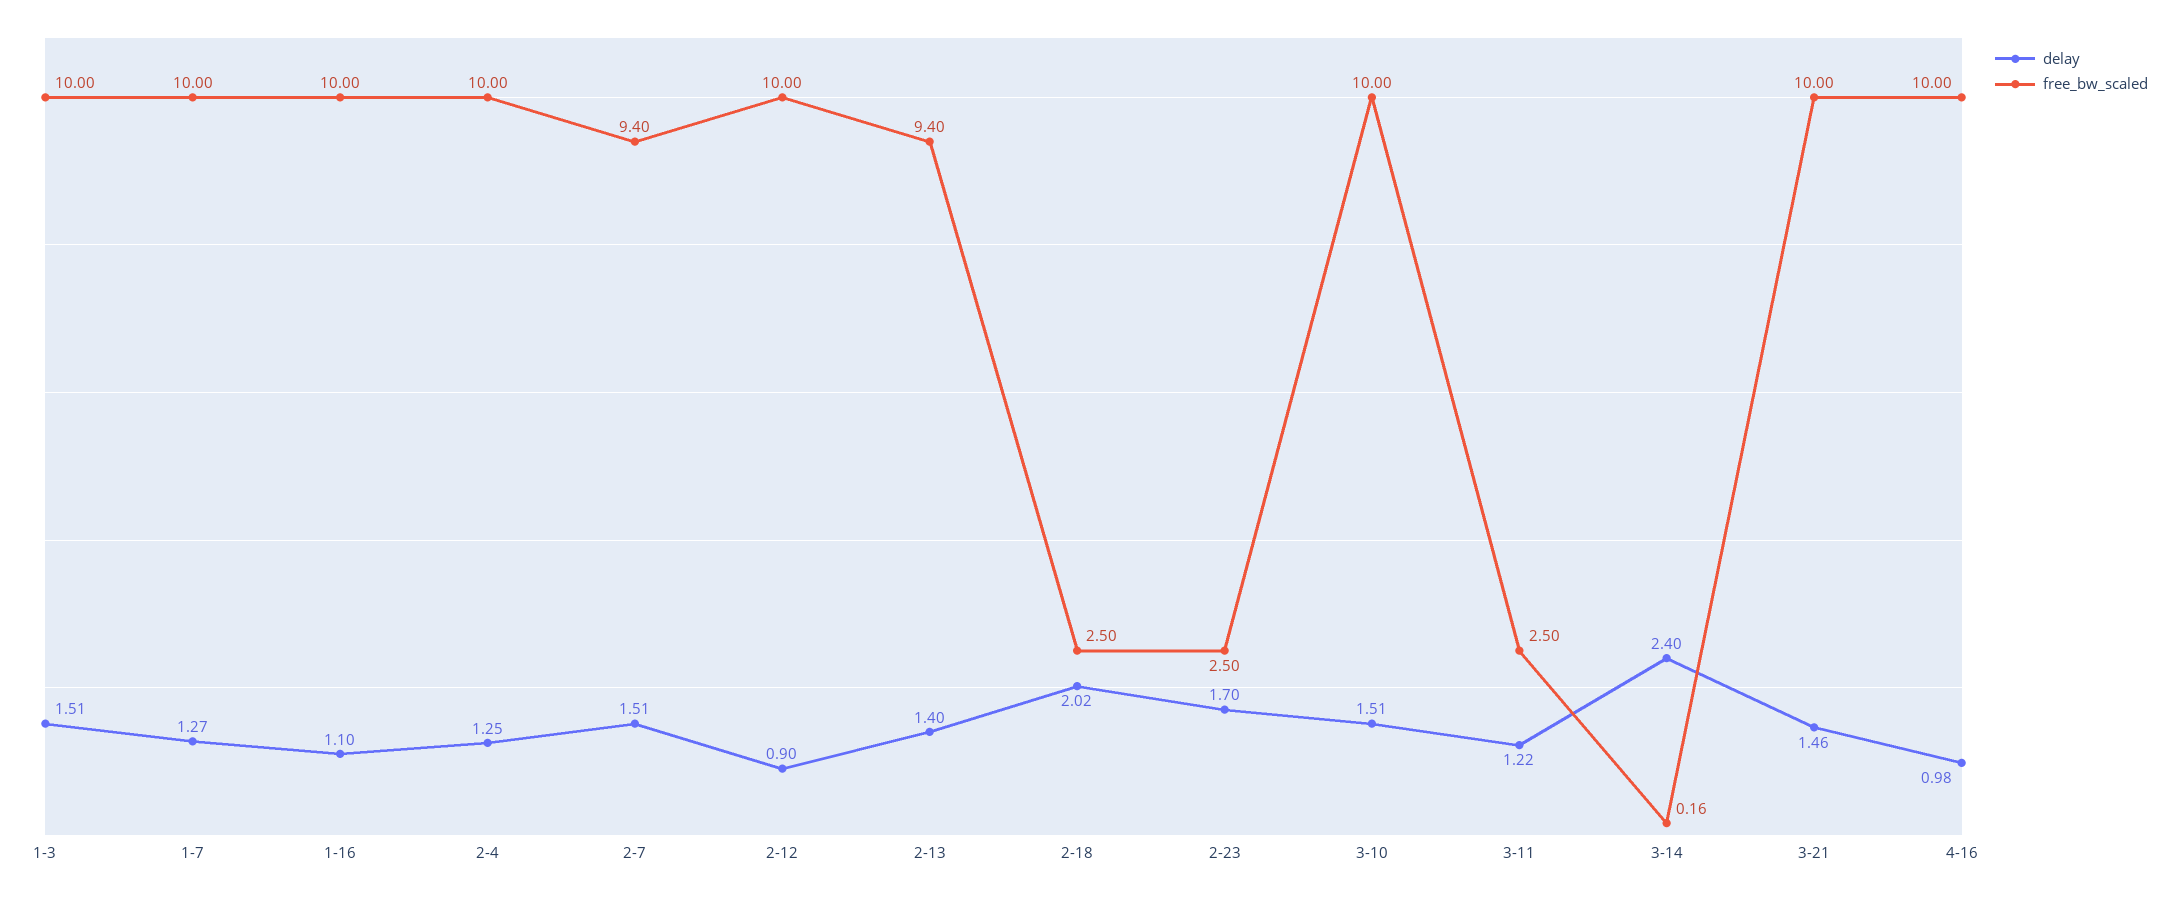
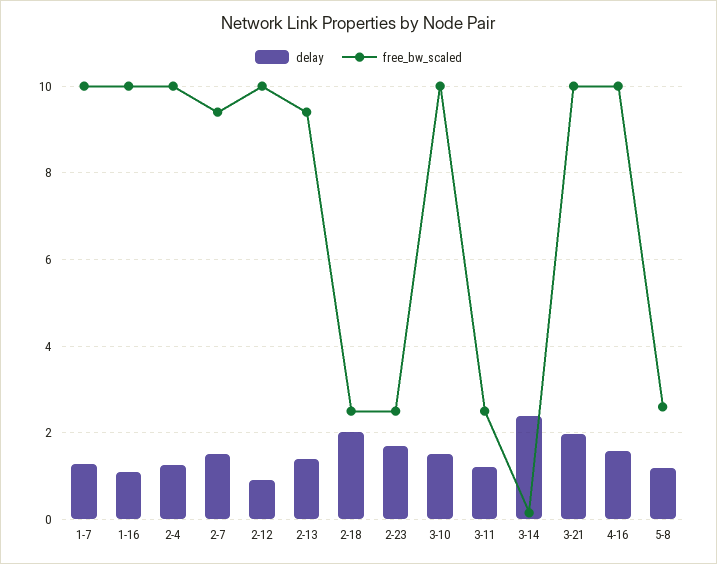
delay, 1-3: 1.51 -> none
free_bw_scaled, 1-3: 10 -> none
delay, 3-21: 1.46 -> 2
delay, 4-16: 0.98 -> 1.6
delay, 5-8: none -> 1.2
free_bw_scaled, 5-8: none -> 2.6

